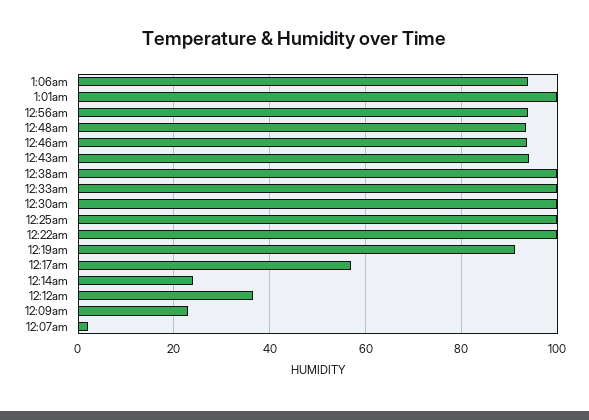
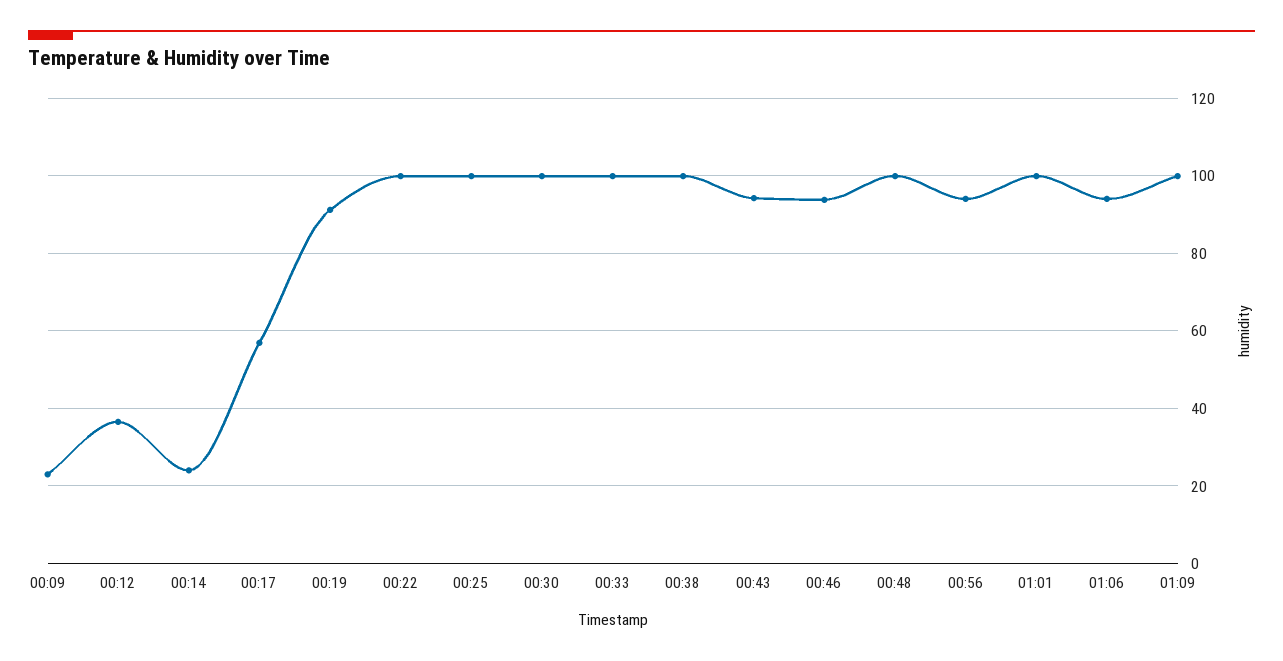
12:48am: 94 -> 100
12:07am: 2 -> none
01:09: none -> 100

